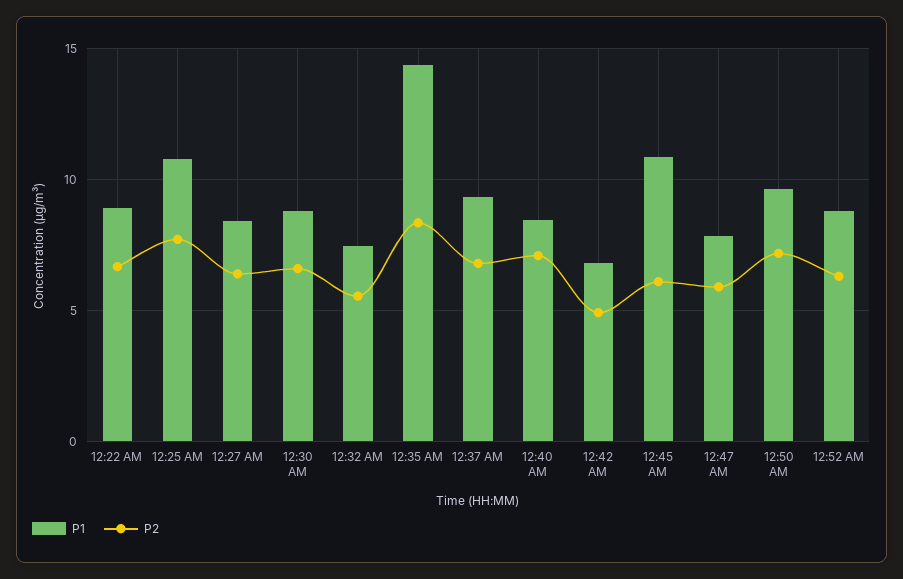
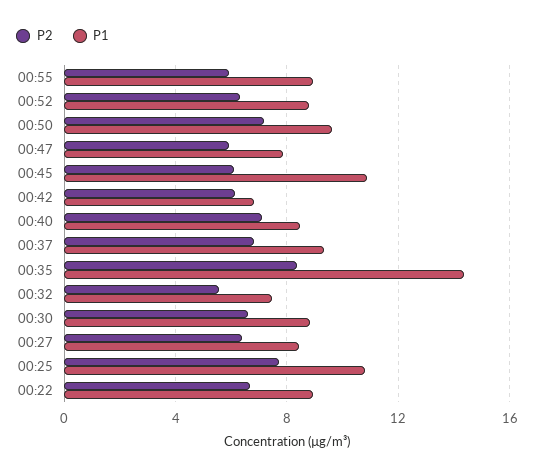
P2, 12:42 AM: 5 -> 6
P2, 00:55: none -> 6
P1, 00:55: none -> 9

